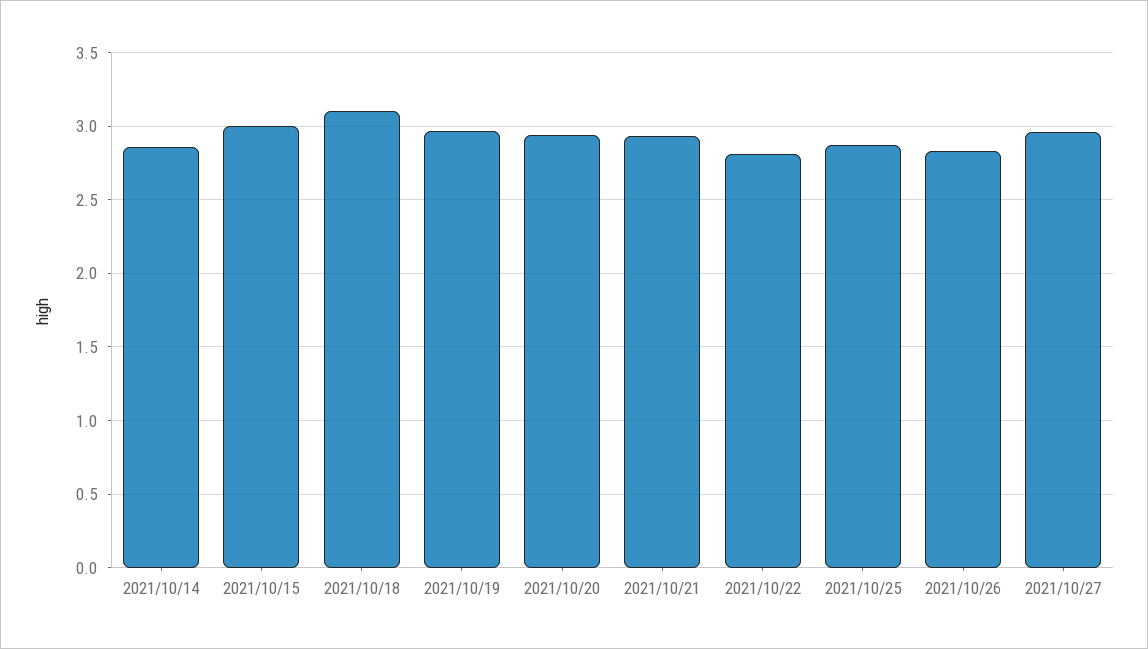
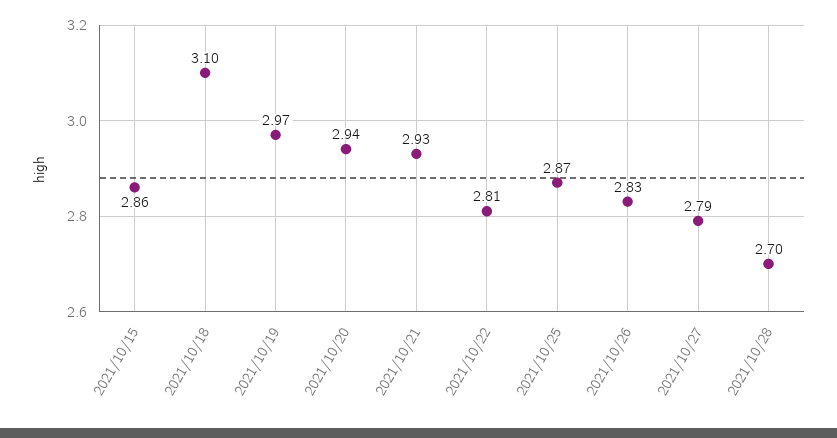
2021/10/14: 2.85 -> none
2021/10/15: 3 -> 2.86
2021/10/27: 2.95 -> 2.79
2021/10/28: none -> 2.7

